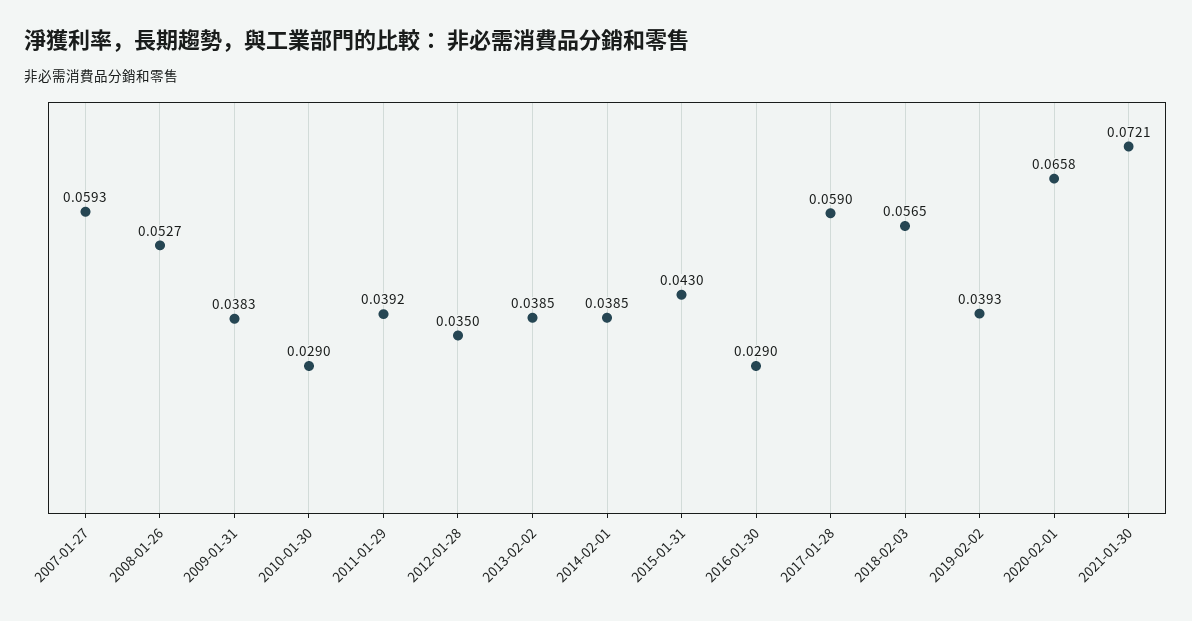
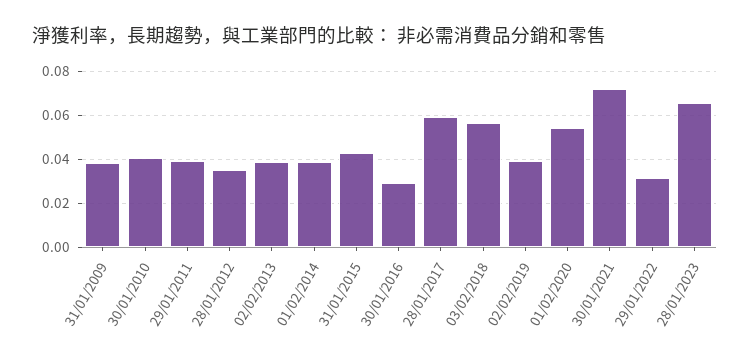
2007-01-27: 0.0593 -> none
2008-01-26: 0.0527 -> none
2010-01-30: 0.029 -> 0.04
2020-02-01: 0.0658 -> 0.055
29/01/2022: none -> 0.03
28/01/2023: none -> 0.065

